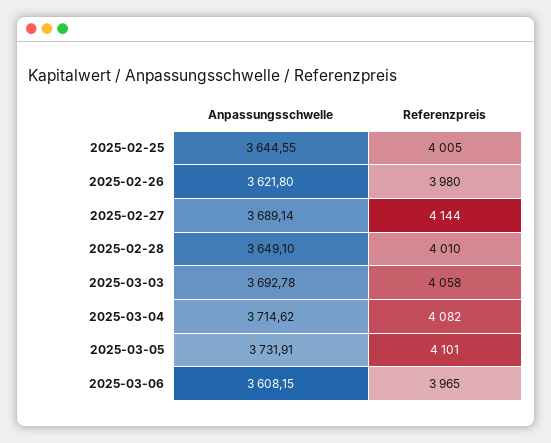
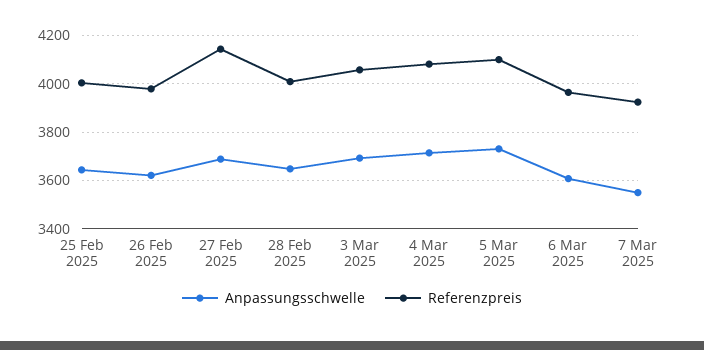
Anpassungsschwelle, 7 Mar 2025: none -> 3550
Referenzpreis, 7 Mar 2025: none -> 3925

